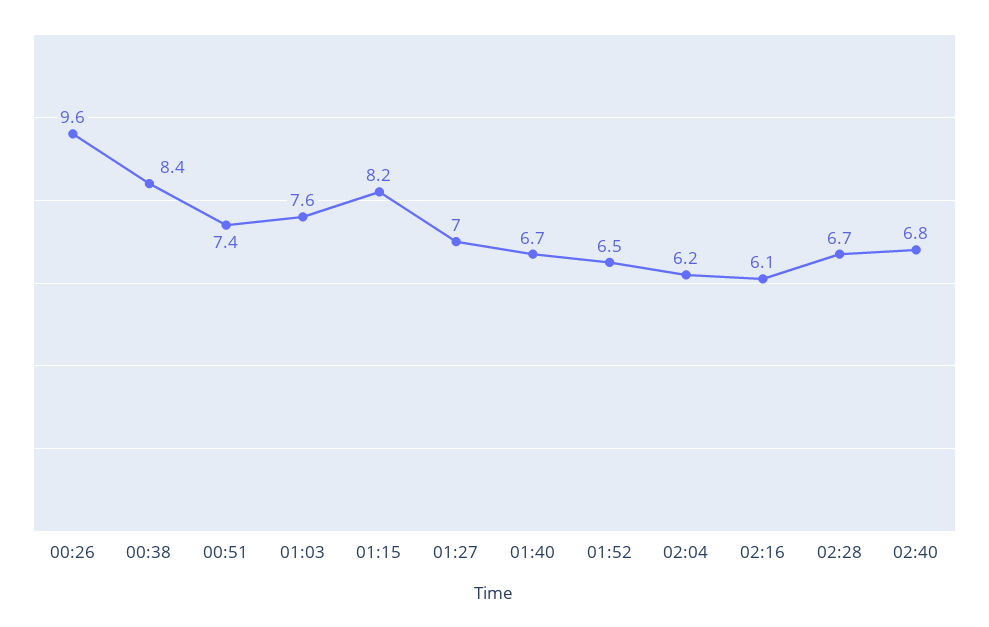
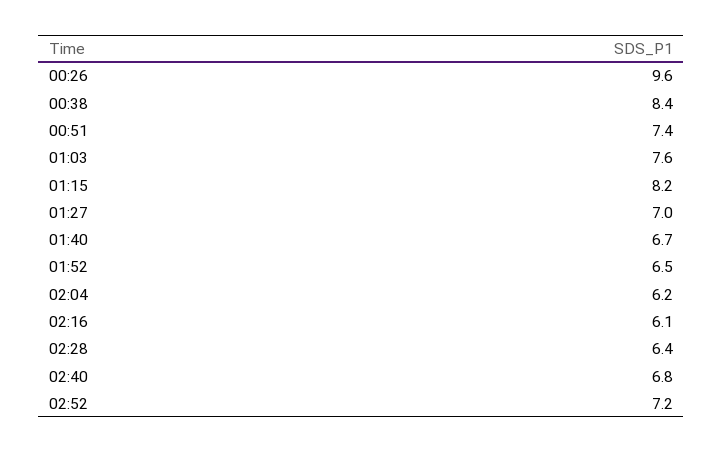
02:28: 6.7 -> 6.4
02:52: none -> 7.2

